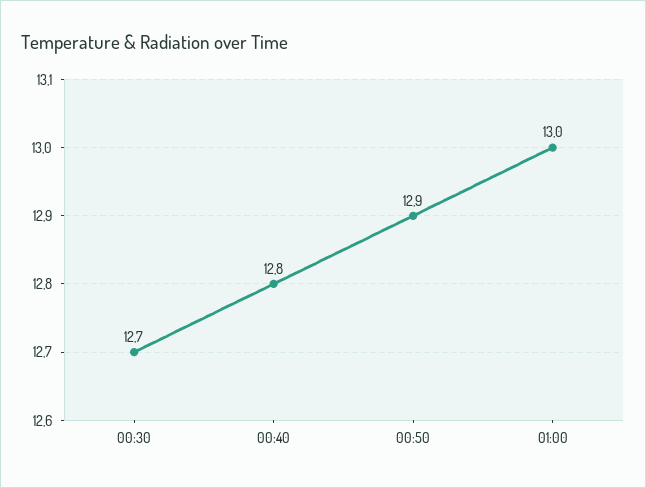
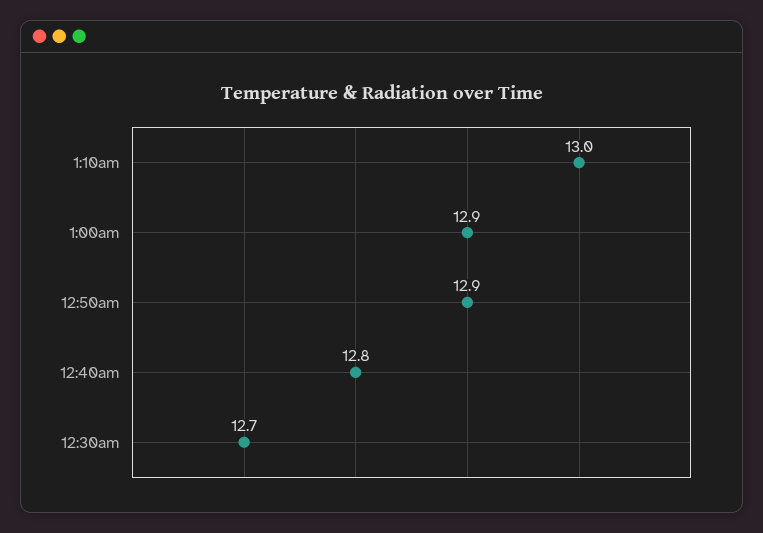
01:00: 13 -> 12.9
1:10am: none -> 13

